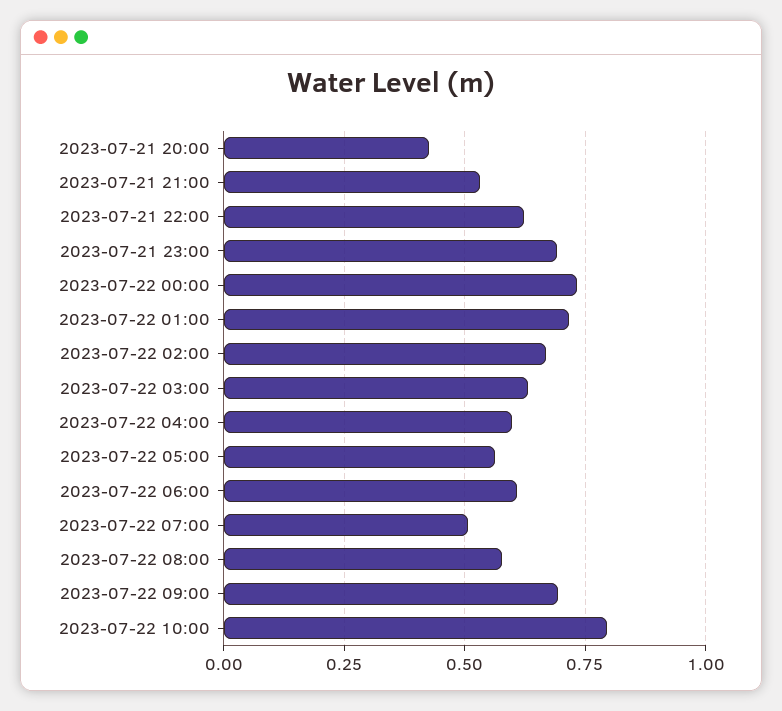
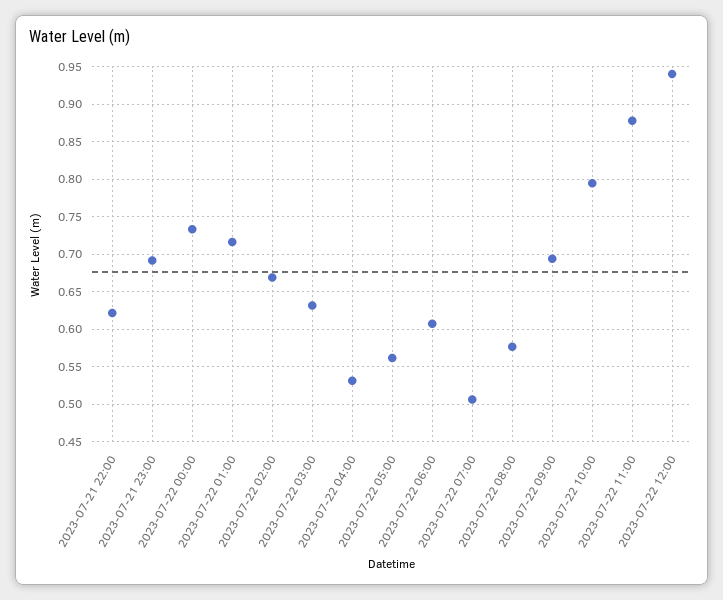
2023-07-21 20:00: 0.425 -> none
2023-07-21 21:00: 0.525 -> none
2023-07-22 04:00: 0.6 -> 0.53
2023-07-22 11:00: none -> 0.88
2023-07-22 12:00: none -> 0.94

